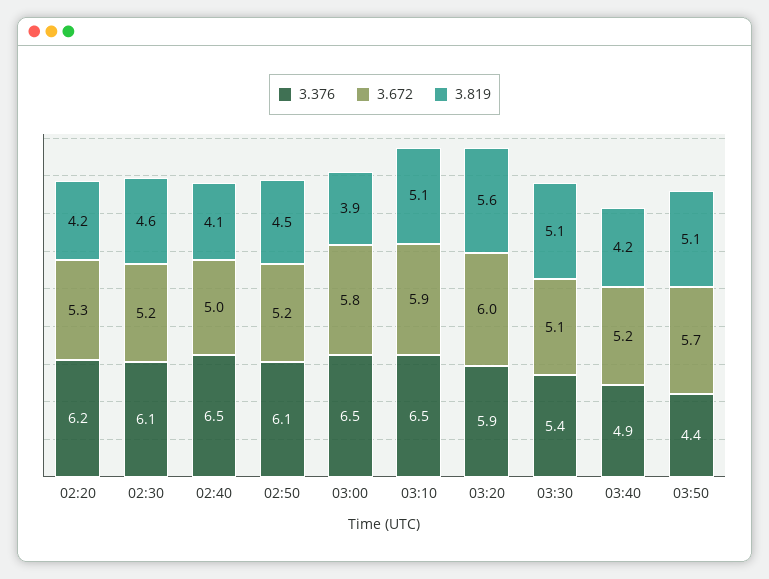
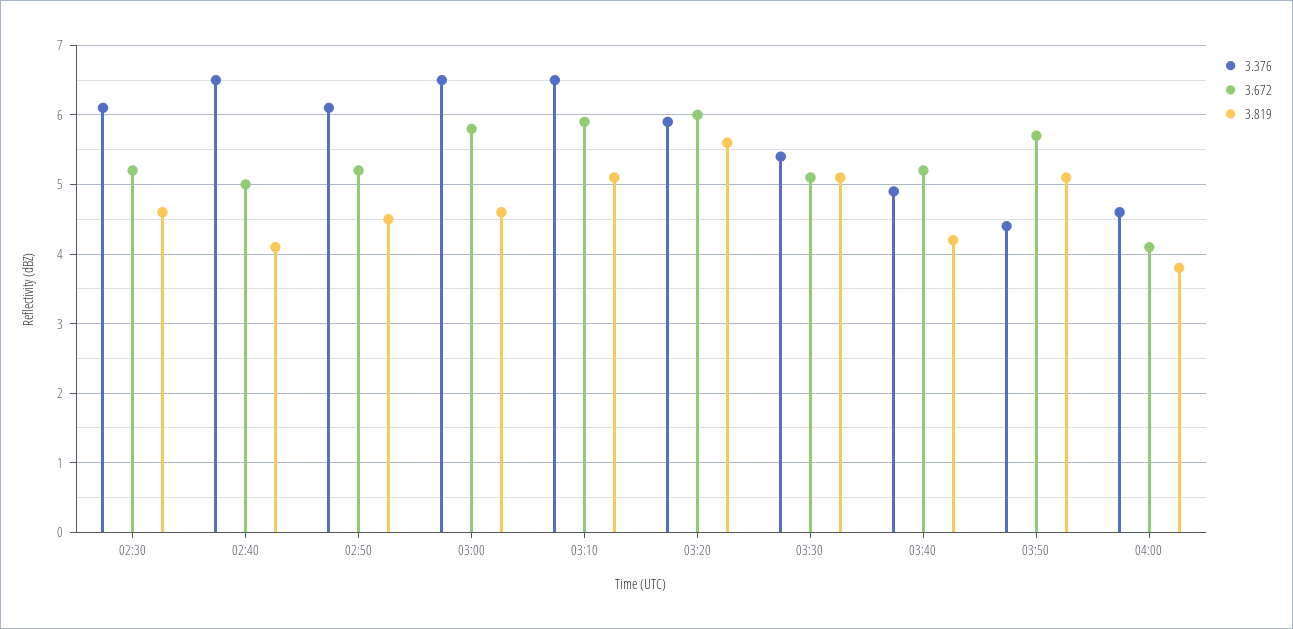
3.376, 02:20: 6.2 -> none
3.672, 02:20: 5.3 -> none
3.819, 02:20: 4.2 -> none
3.819, 03:00: 3.9 -> 4.6
3.376, 04:00: none -> 4.6
3.672, 04:00: none -> 4.1
3.819, 04:00: none -> 3.8

